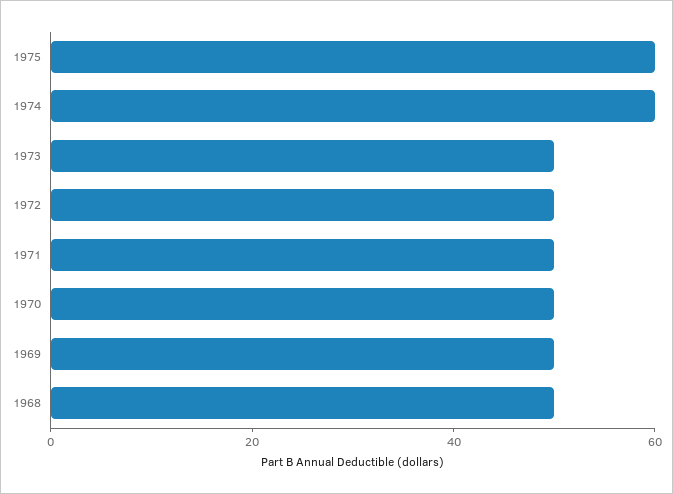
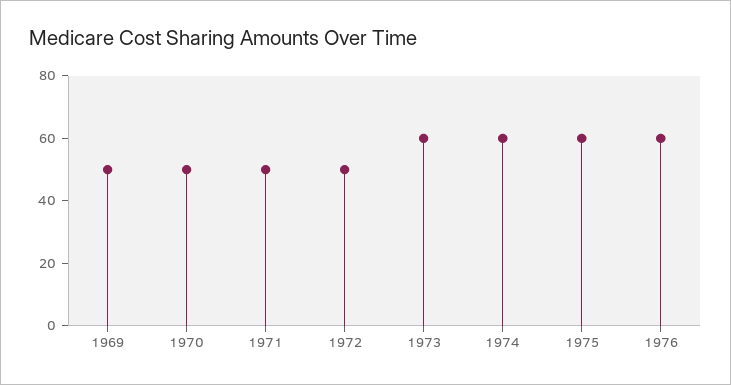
1973: 50 -> 60
1968: 50 -> none
1976: none -> 60

